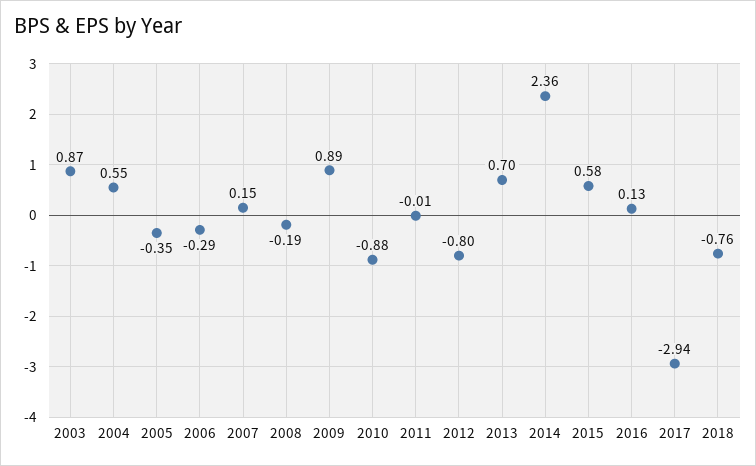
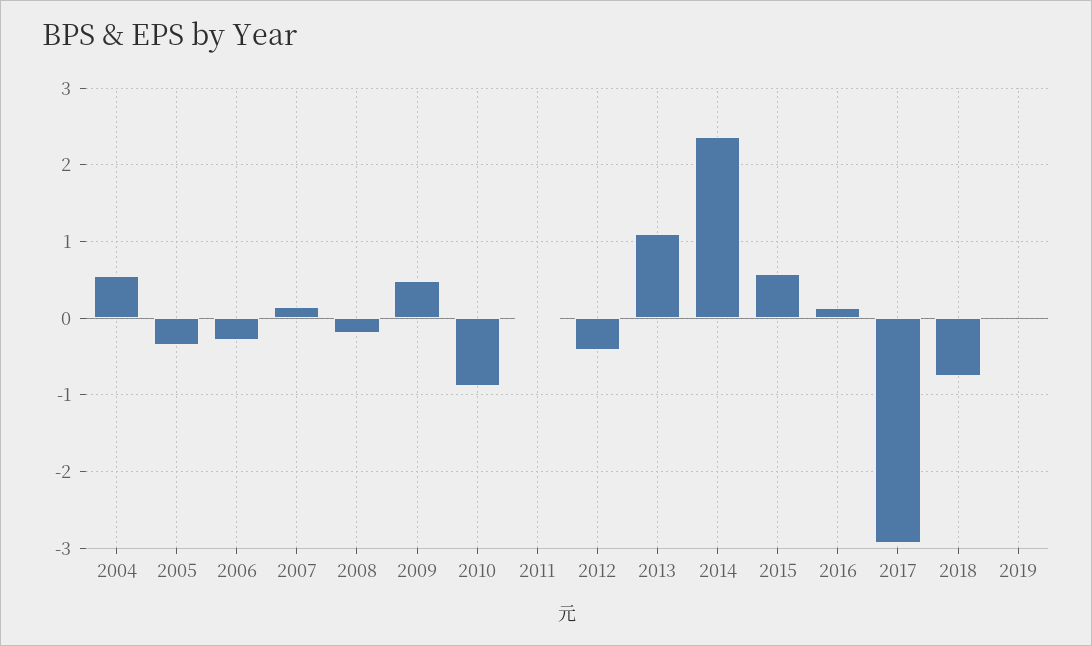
2003: 0.87 -> none
2009: 0.89 -> 0.5
2012: -0.8 -> -0.4
2013: 0.7 -> 1.1
2019: none -> 0

